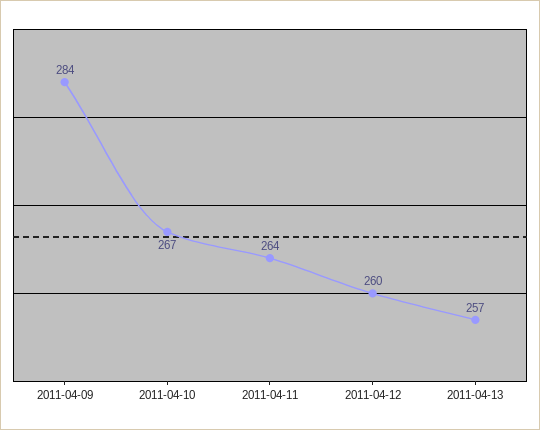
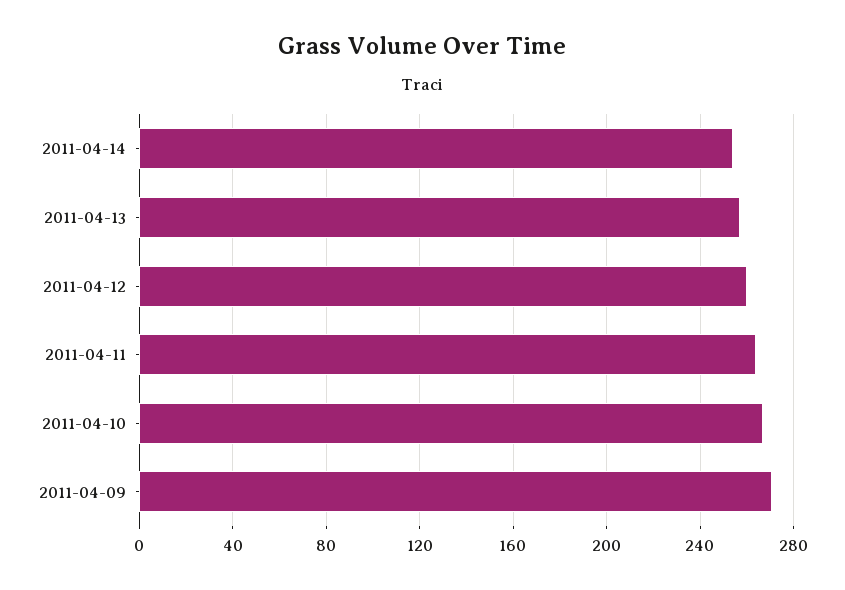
2011-04-09: 284 -> 270
2011-04-14: none -> 255

